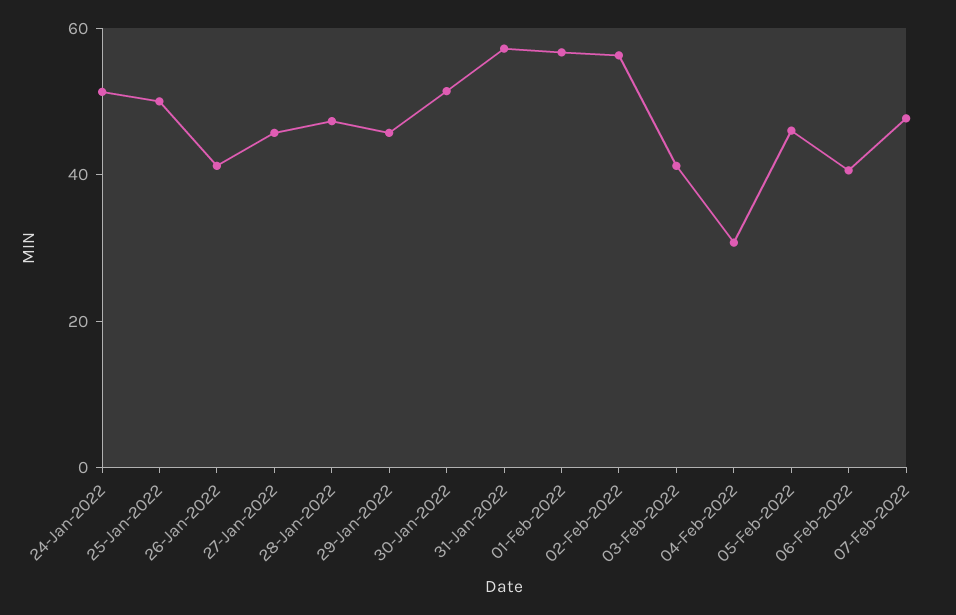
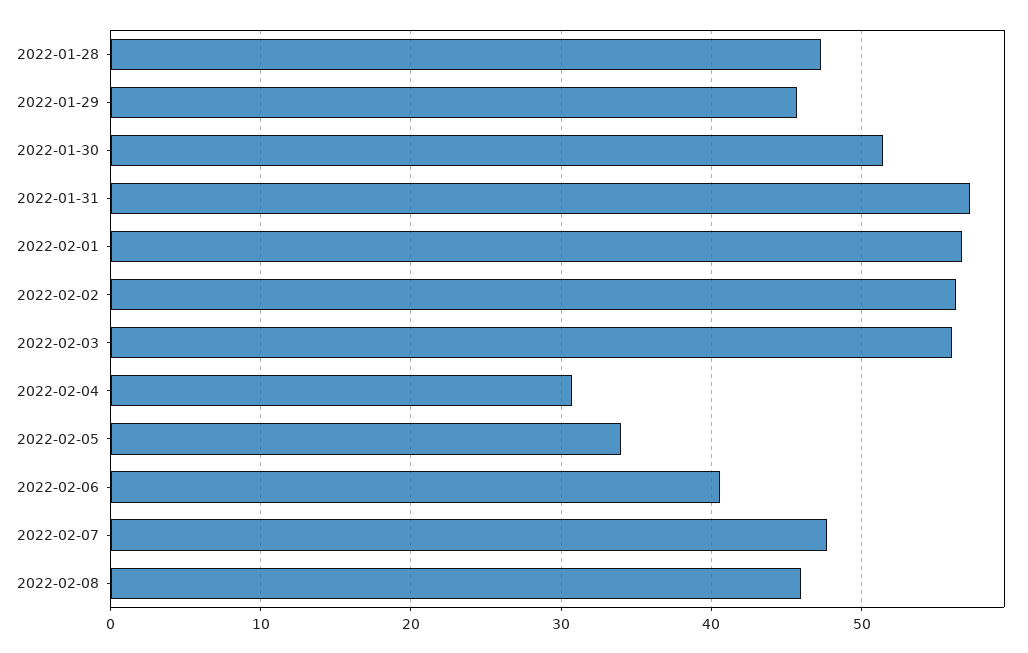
24-Jan-2022: 50 -> none
25-Jan-2022: 50 -> none
26-Jan-2022: 40 -> none
27-Jan-2022: 45 -> none
03-Feb-2022: 40 -> 56
05-Feb-2022: 45 -> 34
2022-02-08: none -> 46

